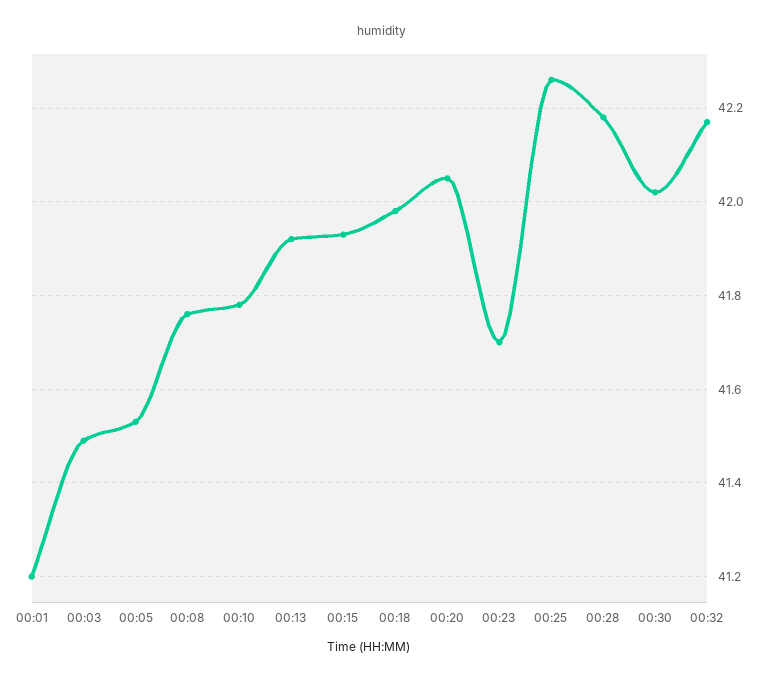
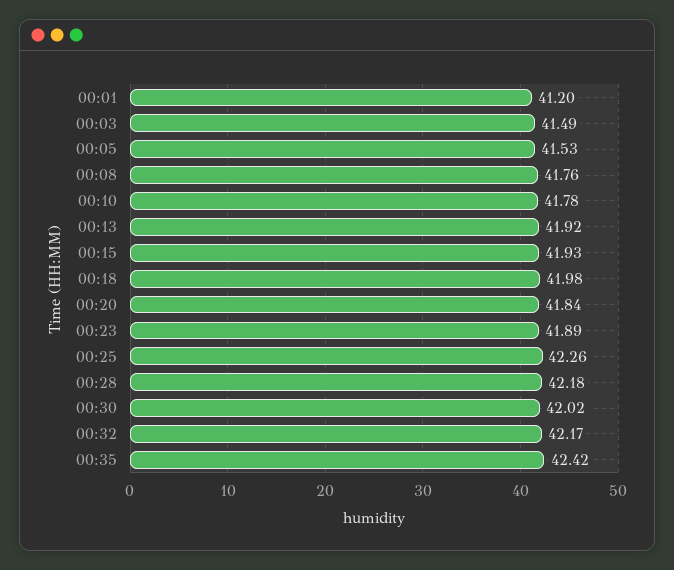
00:20: 42.05 -> 41.84
00:23: 41.7 -> 41.89
00:35: none -> 42.42

